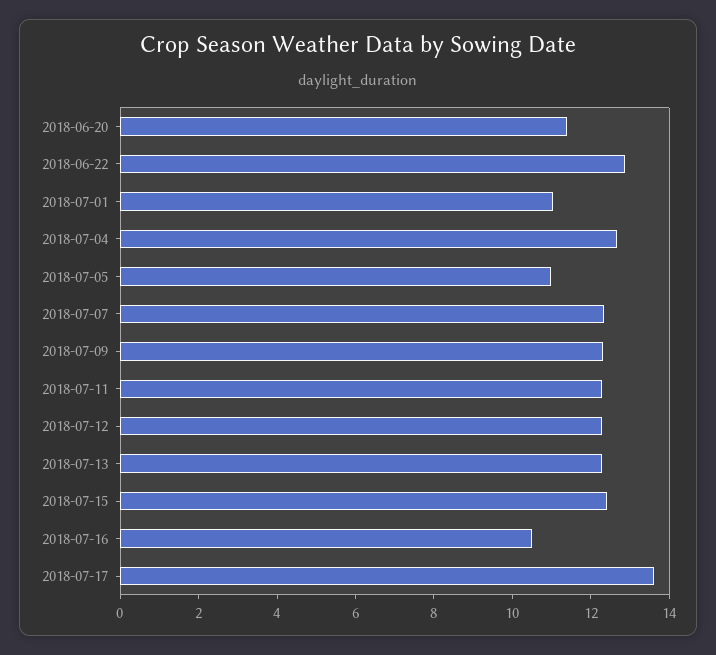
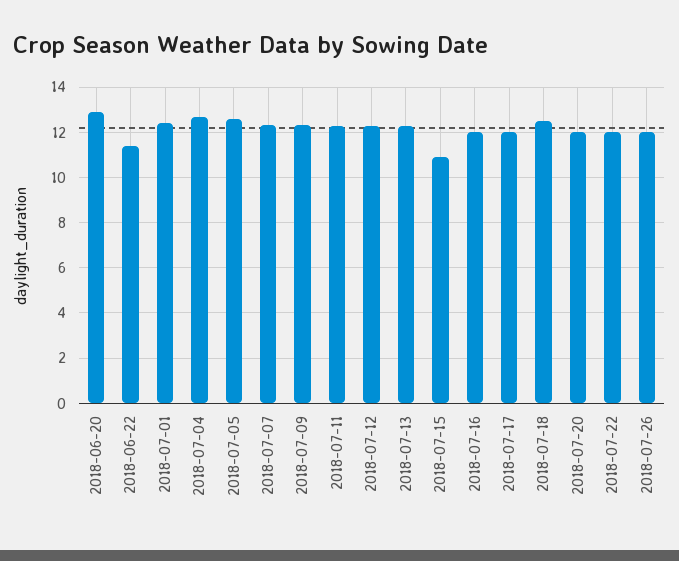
2018-06-20: 11.5 -> 13
2018-06-22: 13 -> 11.5
2018-07-01: 11 -> 12.5
2018-07-05: 11 -> 12.5
2018-07-15: 12.5 -> 11
2018-07-16: 10.5 -> 12
2018-07-17: 13.5 -> 12
2018-07-18: none -> 12.5
2018-07-20: none -> 12
2018-07-22: none -> 12
2018-07-26: none -> 12

